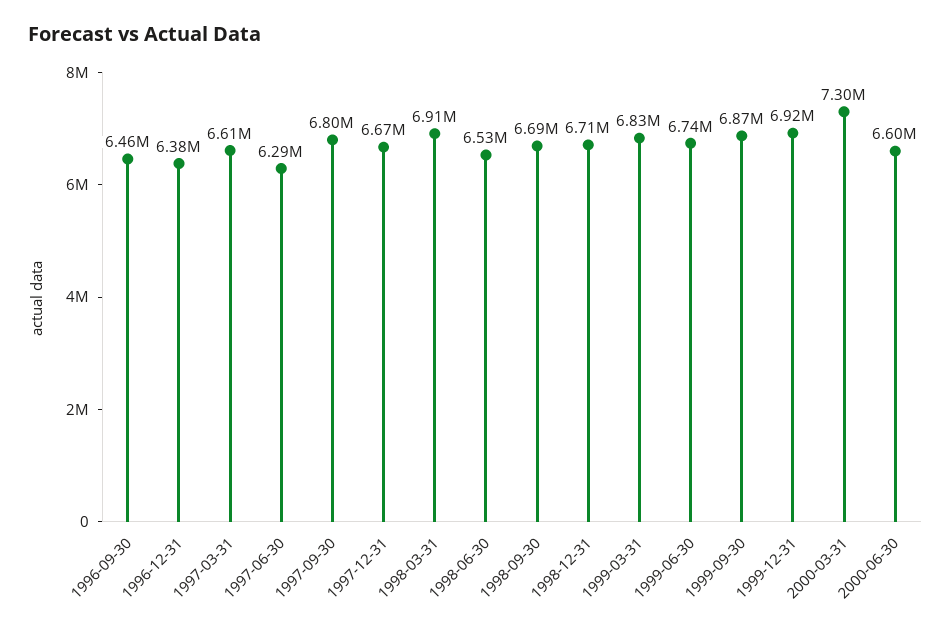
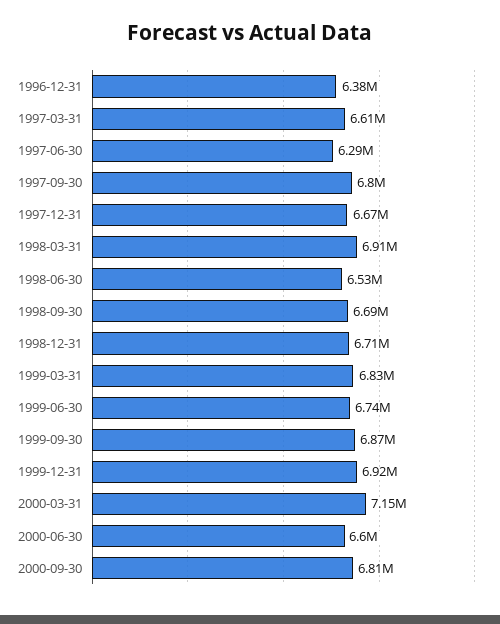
1996-09-30: 6460000 -> none
2000-03-31: 7300000 -> 7150000
2000-09-30: none -> 6810000

